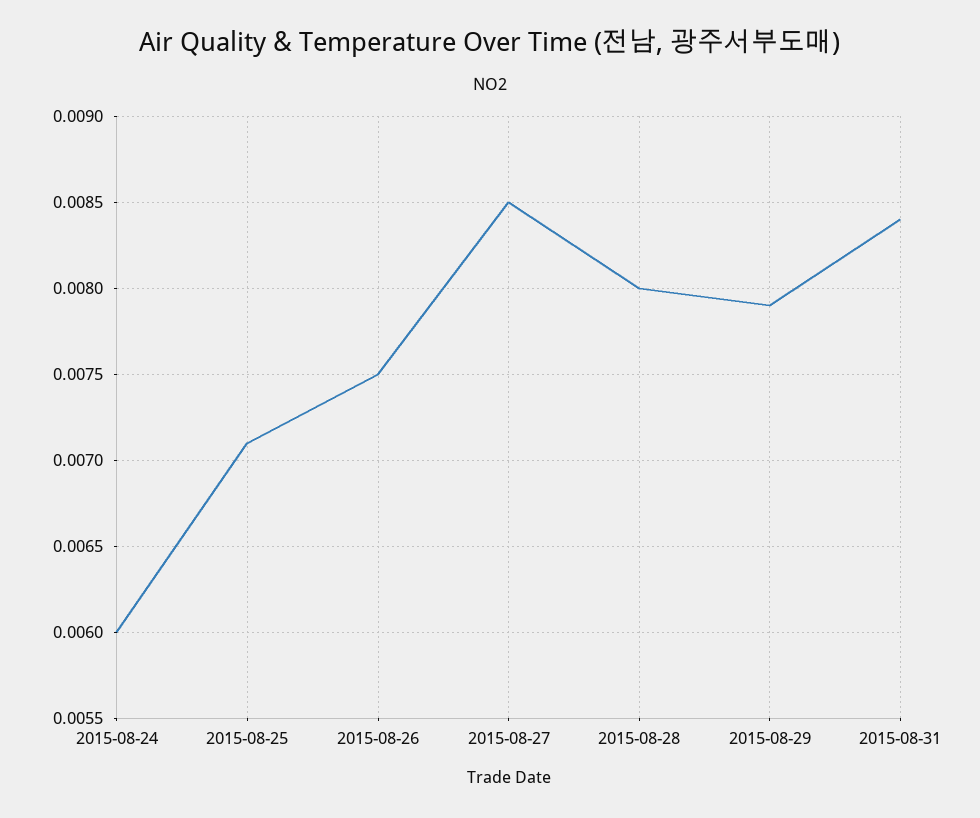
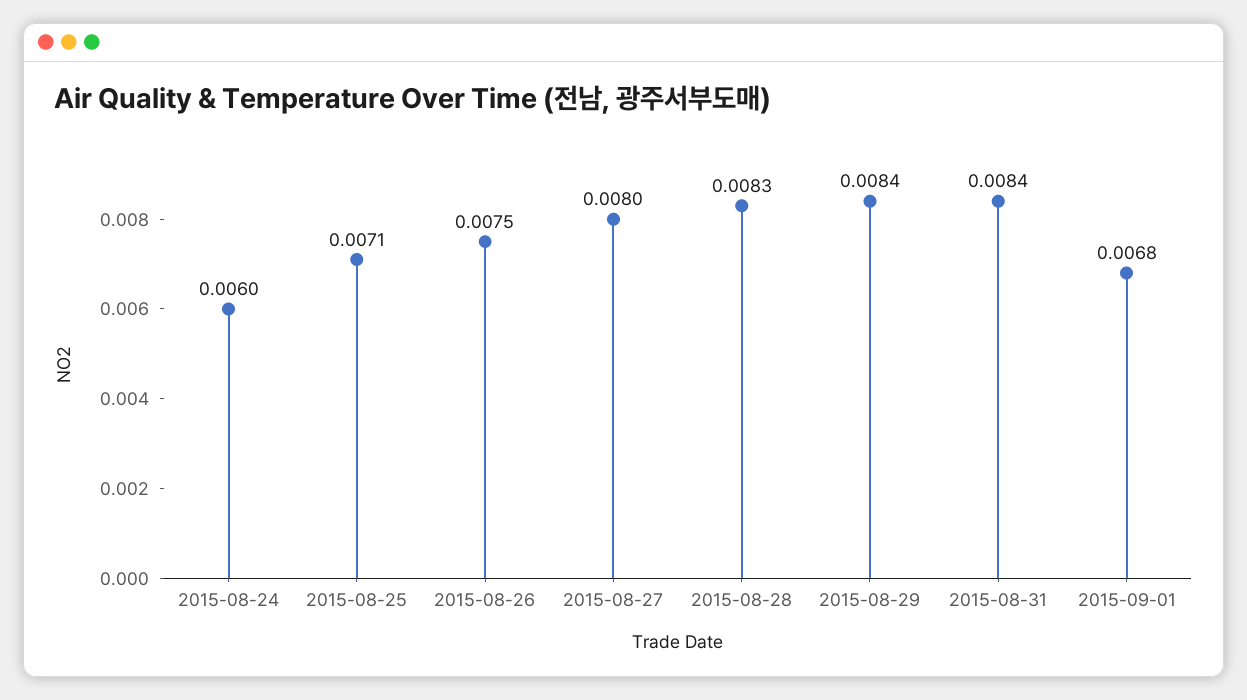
2015-08-27: 0.0085 -> 0.008
2015-08-28: 0.008 -> 0.0083
2015-08-29: 0.0079 -> 0.0084
2015-09-01: none -> 0.0068

